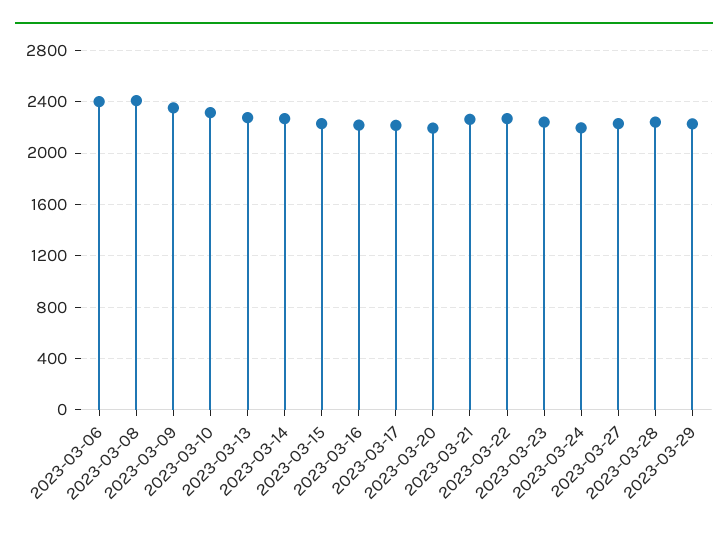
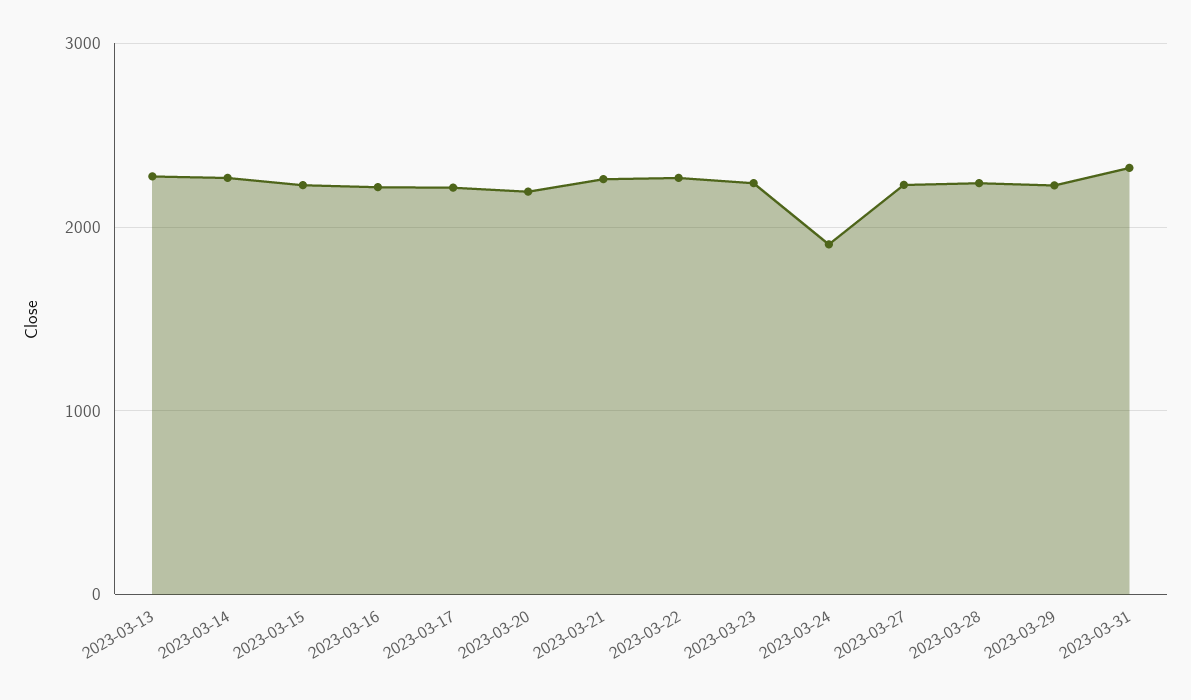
2023-03-06: 2400 -> none
2023-03-08: 2400 -> none
2023-03-09: 2350 -> none
2023-03-10: 2300 -> none
2023-03-24: 2200 -> 1900
2023-03-31: none -> 2300

